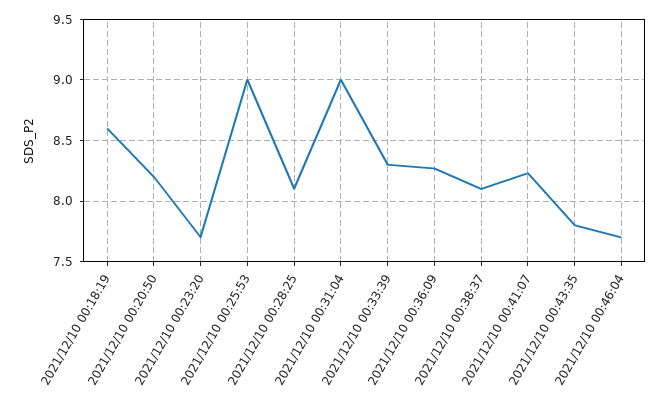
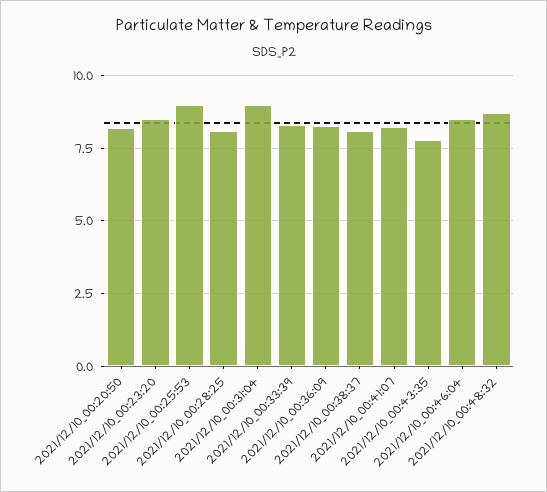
2021/12/10 00:18:19: 8.6 -> none
2021/12/10 00:23:20: 7.7 -> 8.5
2021/12/10 00:46:04: 7.7 -> 8.5
2021/12/10_00:48:32: none -> 8.75

